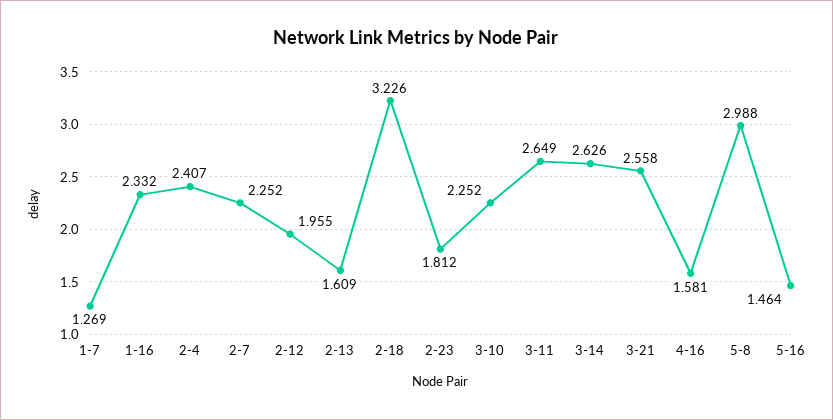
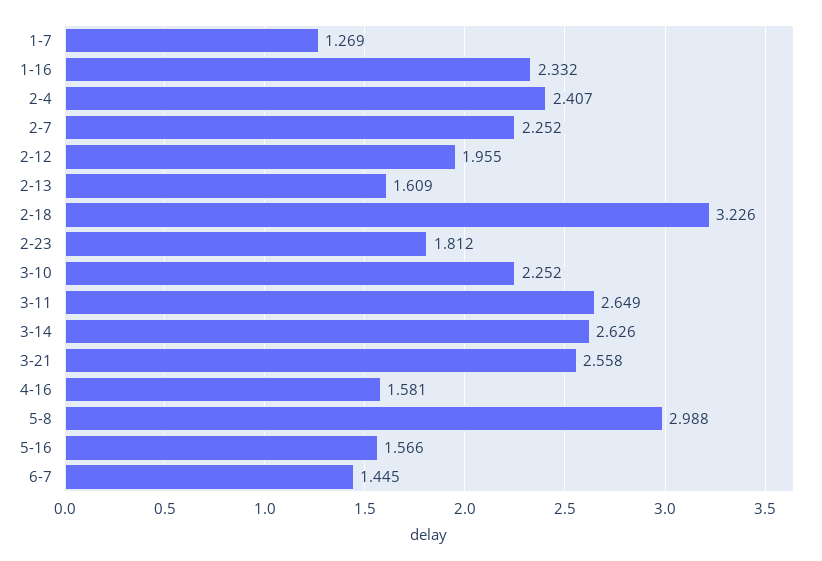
5-16: 1.464 -> 1.566
6-7: none -> 1.445

